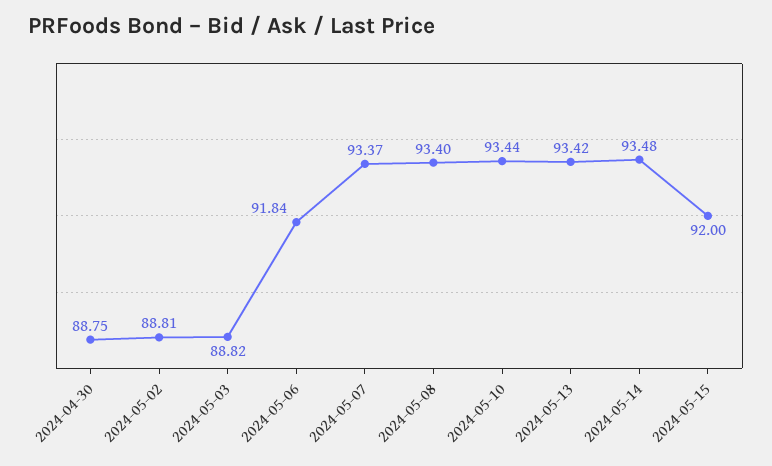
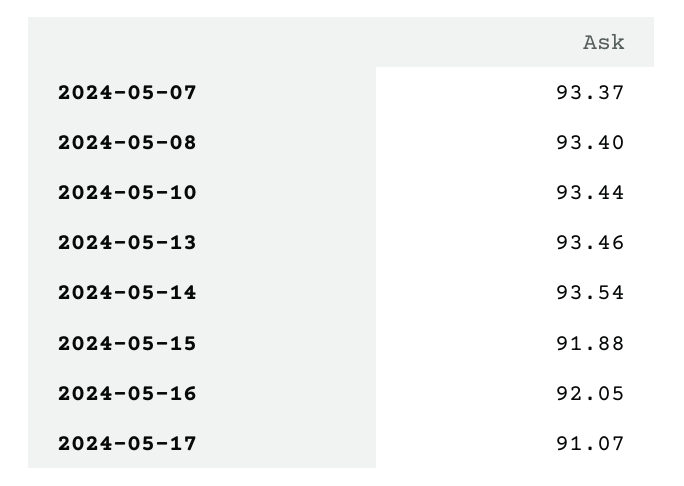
2024-04-30: 88.75 -> none
2024-05-02: 88.81 -> none
2024-05-03: 88.82 -> none
2024-05-06: 91.84 -> none
2024-05-13: 93.42 -> 93.46
2024-05-14: 93.48 -> 93.54
2024-05-15: 92 -> 91.88
2024-05-16: none -> 92.05
2024-05-17: none -> 91.07

